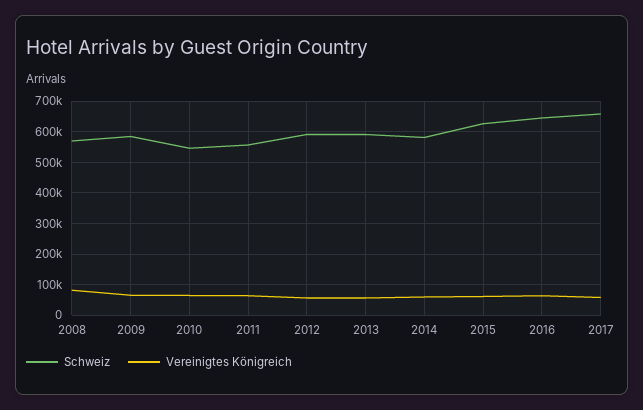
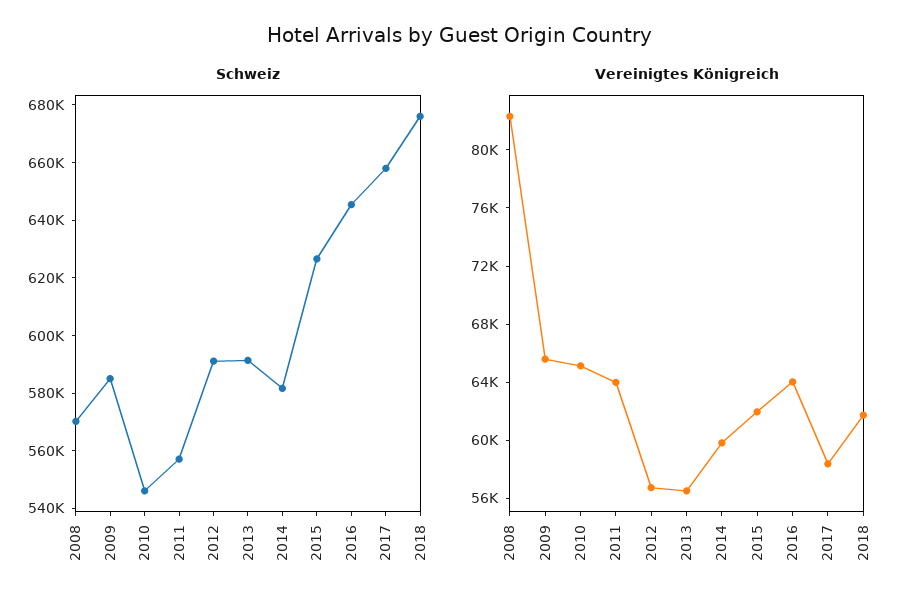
Schweiz, 2018: none -> 675000
Vereinigtes Königreich, 2018: none -> 62000

